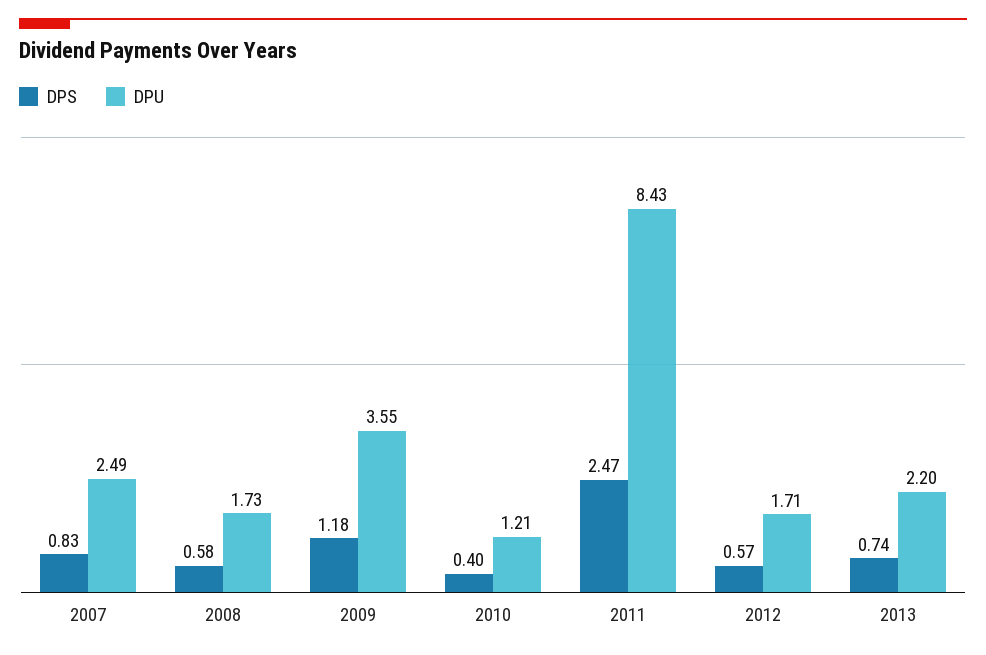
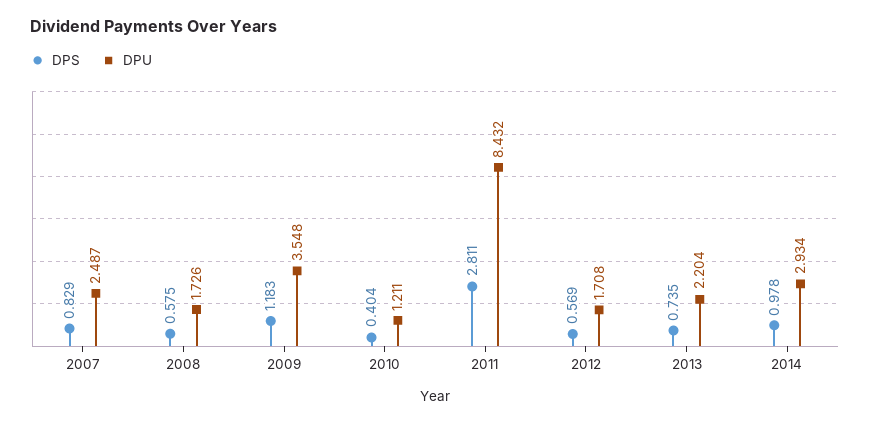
DPS, 2011: 2.47 -> 2.811
DPS, 2014: none -> 0.978
DPU, 2014: none -> 2.934

